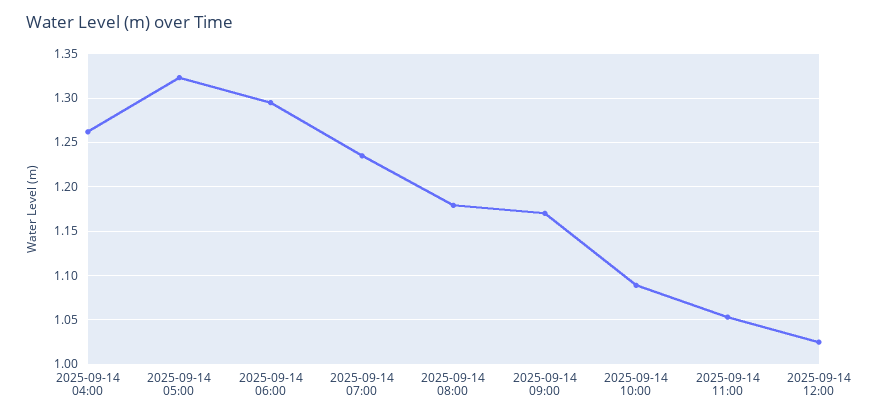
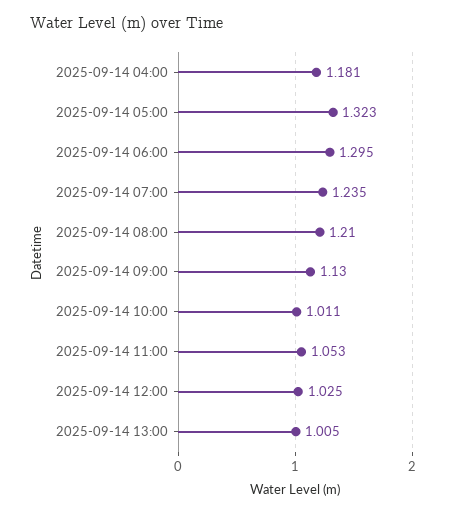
2025-09-14 04:00: 1.26 -> 1.181
2025-09-14 08:00: 1.18 -> 1.21
2025-09-14 09:00: 1.17 -> 1.13
2025-09-14 10:00: 1.09 -> 1.011
2025-09-14 13:00: none -> 1.005

